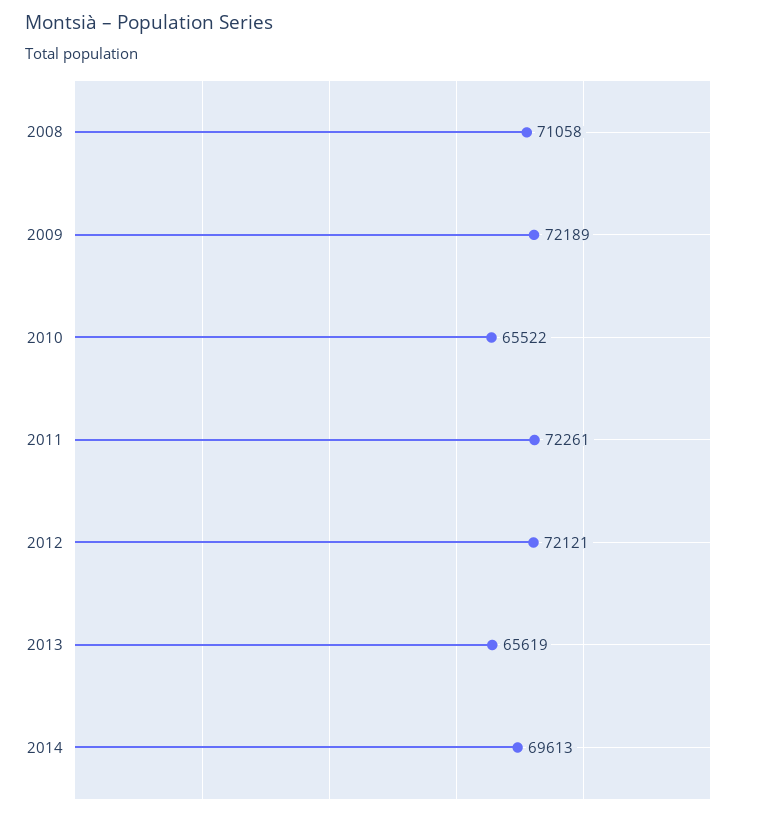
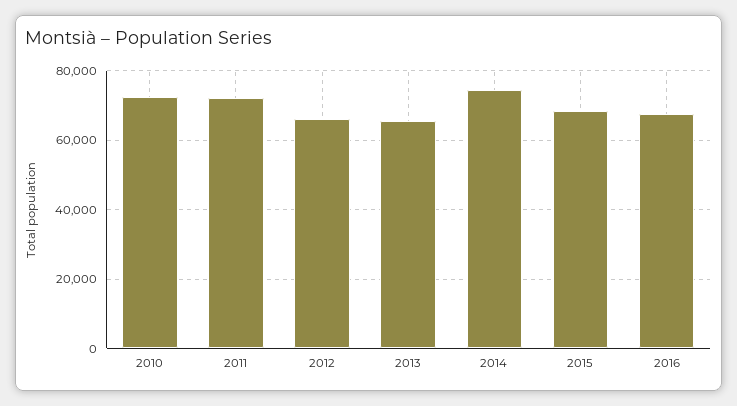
2008: 71058 -> none
2009: 72189 -> none
2010: 65522 -> 72000
2012: 72121 -> 66000
2014: 69613 -> 74000
2015: none -> 68000
2016: none -> 68000

